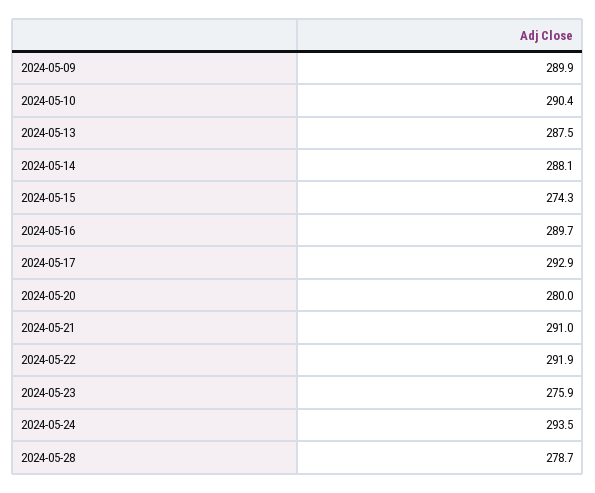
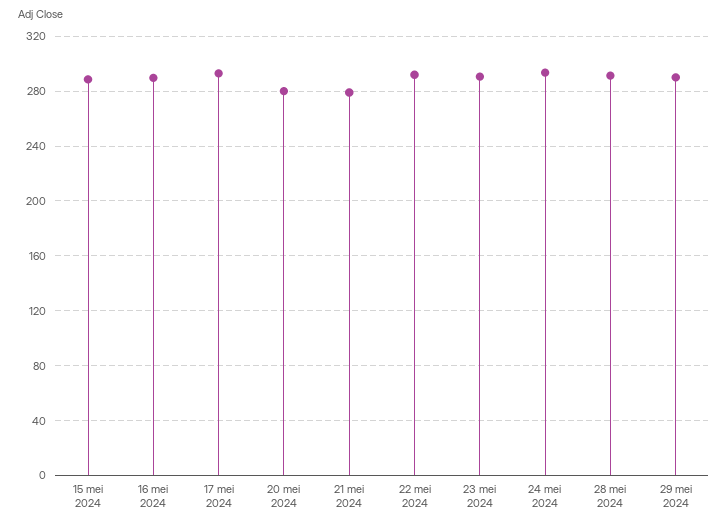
2024-05-09: 289.9 -> none
2024-05-10: 290.4 -> none
2024-05-13: 287.5 -> none
2024-05-14: 288.1 -> none
2024-05-15: 274.3 -> 290
2024-05-21: 291 -> 280
2024-05-23: 275.9 -> 290
2024-05-28: 278.7 -> 290
29 mei 2024: none -> 290

